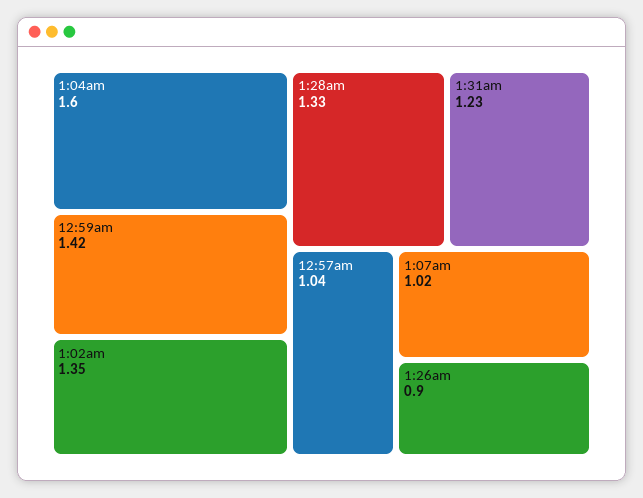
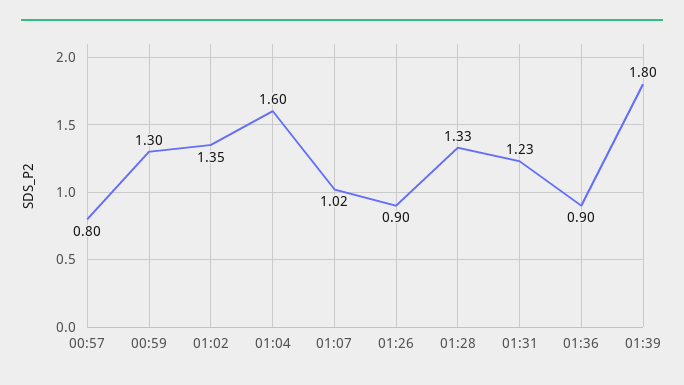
12:59am: 1.42 -> 1.3
12:57am: 1.04 -> 0.8
01:36: none -> 0.9
01:39: none -> 1.8

